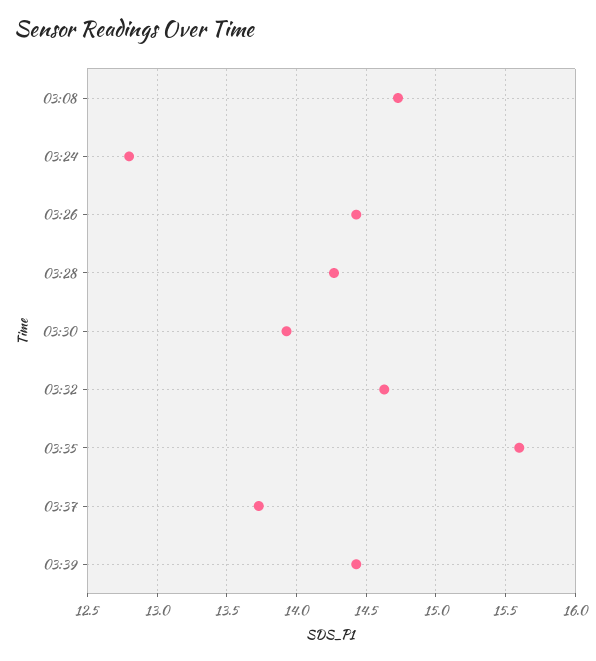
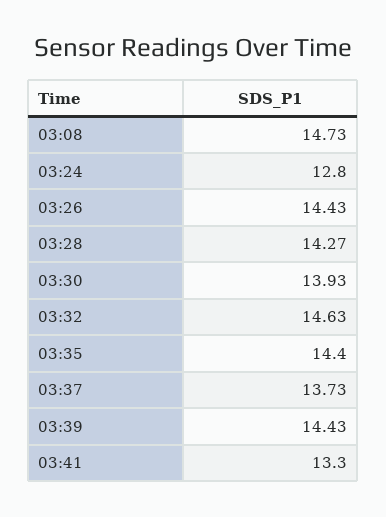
03:35: 15.6 -> 14.4
03:41: none -> 13.3

